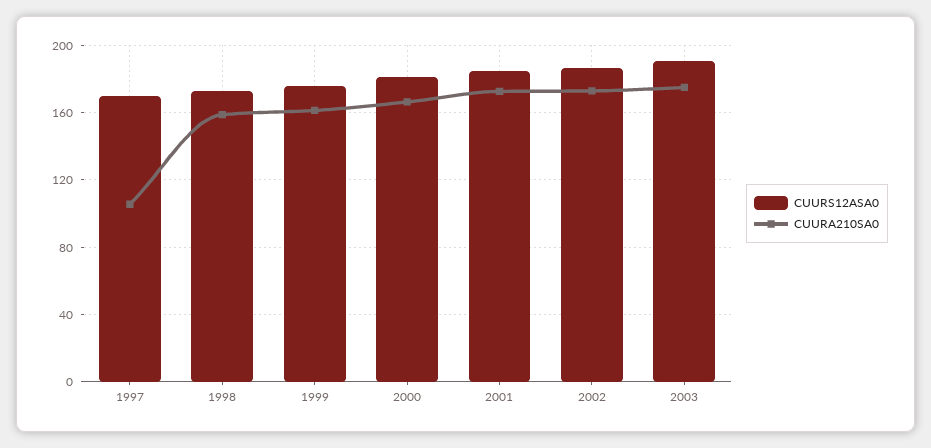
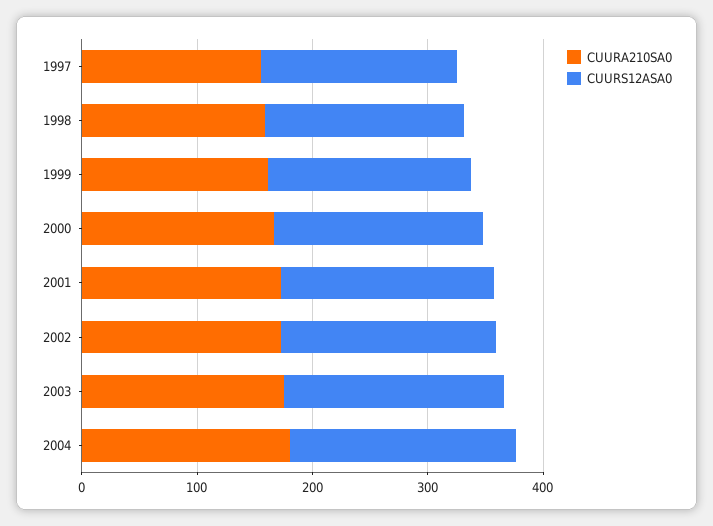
CUURA210SA0, 1997: 105 -> 160
CUURA210SA0, 2004: none -> 180
CUURS12ASA0, 2004: none -> 200

